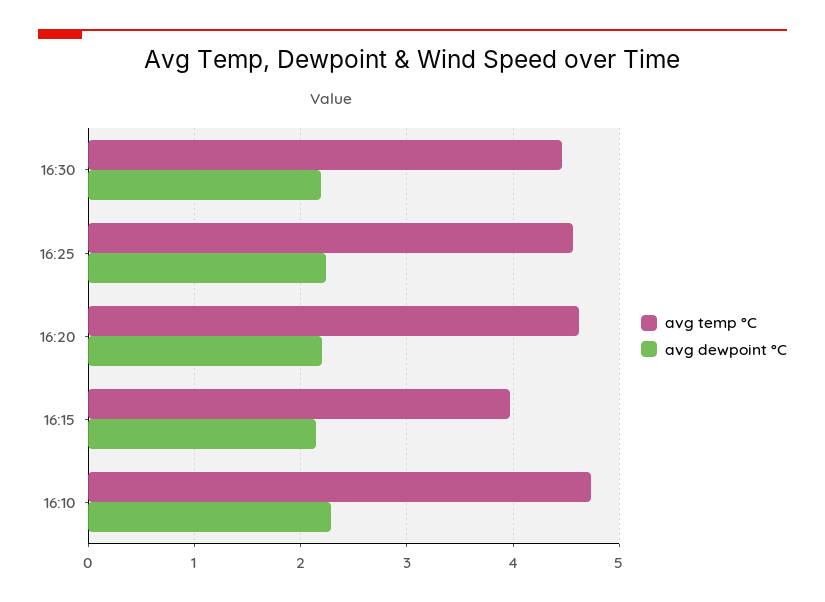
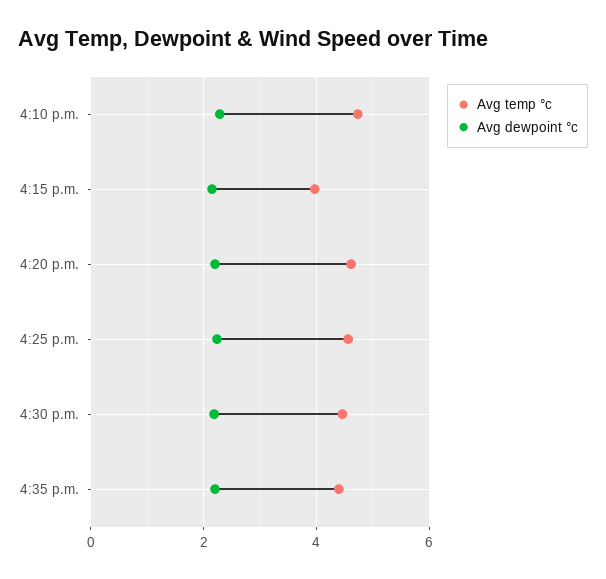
avg temp °C, 4:35 p.m.: none -> 4.4
avg dewpoint °C, 4:35 p.m.: none -> 2.2

